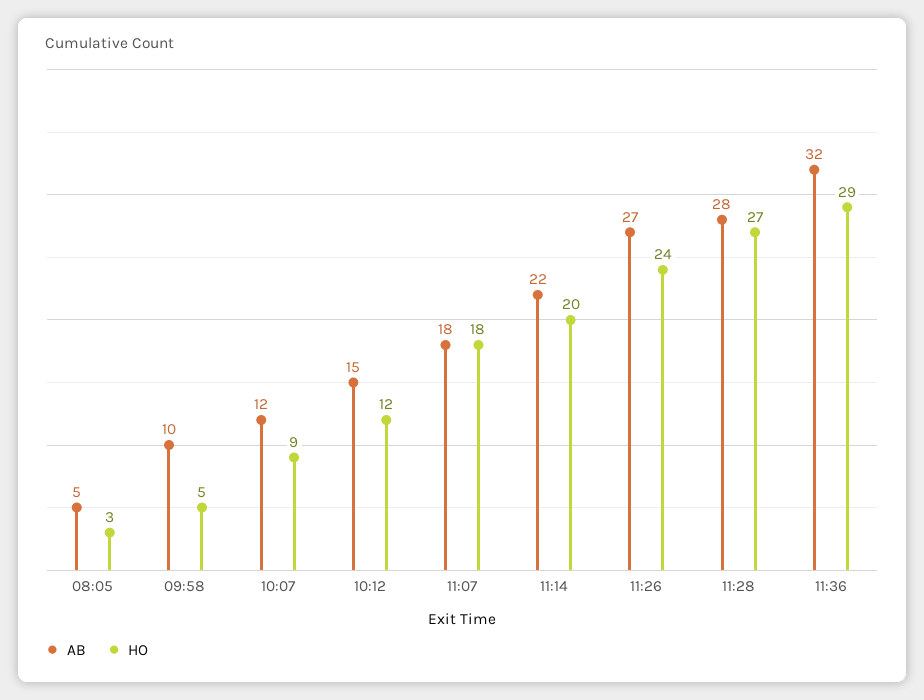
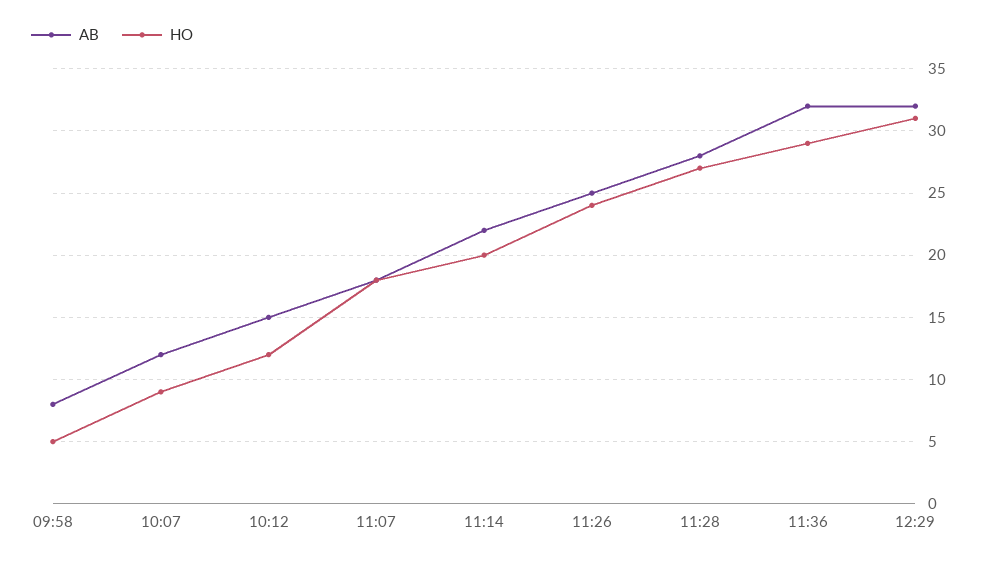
AB, 08:05: 5 -> none
HO, 08:05: 3 -> none
AB, 09:58: 10 -> 8
AB, 11:26: 27 -> 25
AB, 12:29: none -> 32
HO, 12:29: none -> 31

